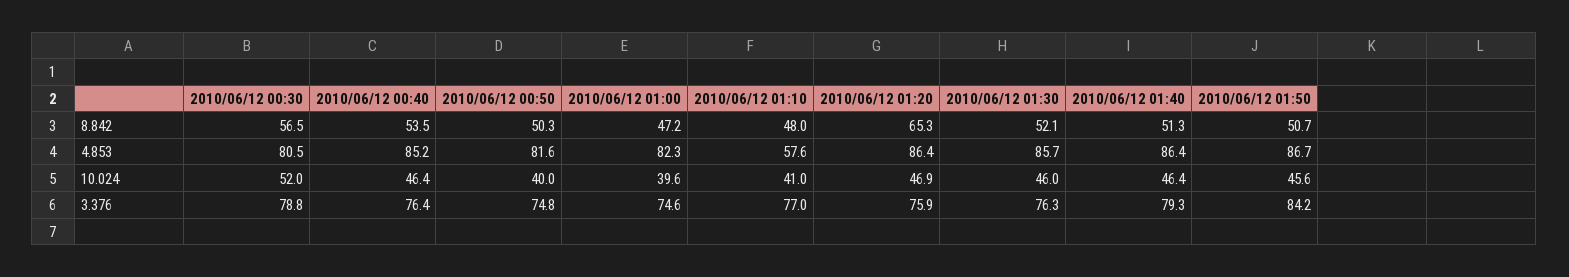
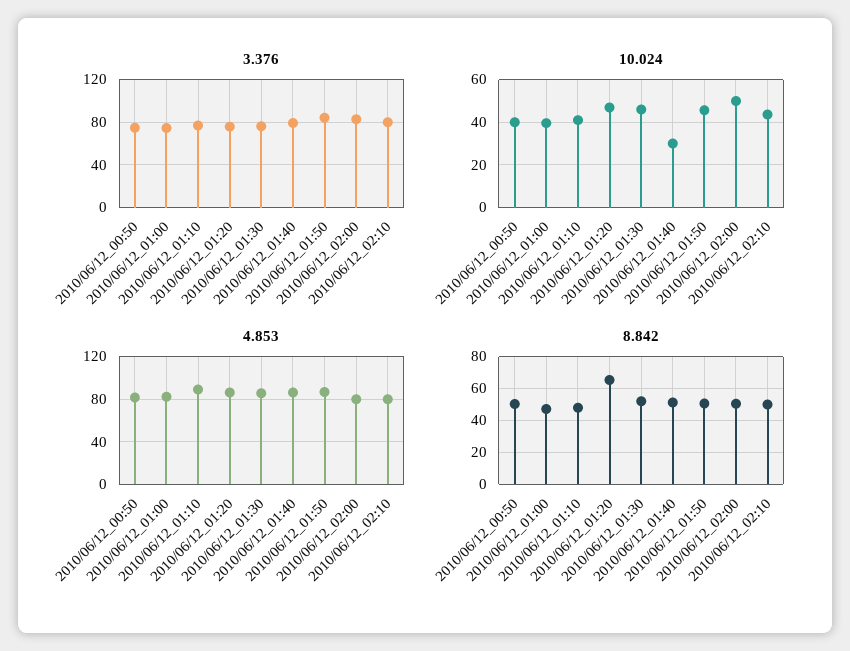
8.842, 2010/06/12 00:30: 56.5 -> none
8.842, 2010/06/12 00:40: 53.5 -> none
4.853, 2010/06/12 00:30: 80.5 -> none
4.853, 2010/06/12 00:40: 85.2 -> none
4.853, 2010/06/12 01:10: 57.6 -> 90
10.024, 2010/06/12 00:30: 52 -> none
10.024, 2010/06/12 00:40: 46.4 -> none
10.024, 2010/06/12 01:40: 46.4 -> 30
3.376, 2010/06/12 00:30: 78.8 -> none
3.376, 2010/06/12 00:40: 76.4 -> none
3.376, 2010/06/12_02:00: none -> 80
3.376, 2010/06/12_02:10: none -> 80
10.024, 2010/06/12_02:00: none -> 50
10.024, 2010/06/12_02:10: none -> 45
4.853, 2010/06/12_02:00: none -> 80
4.853, 2010/06/12_02:10: none -> 80
8.842, 2010/06/12_02:00: none -> 50
8.842, 2010/06/12_02:10: none -> 50

